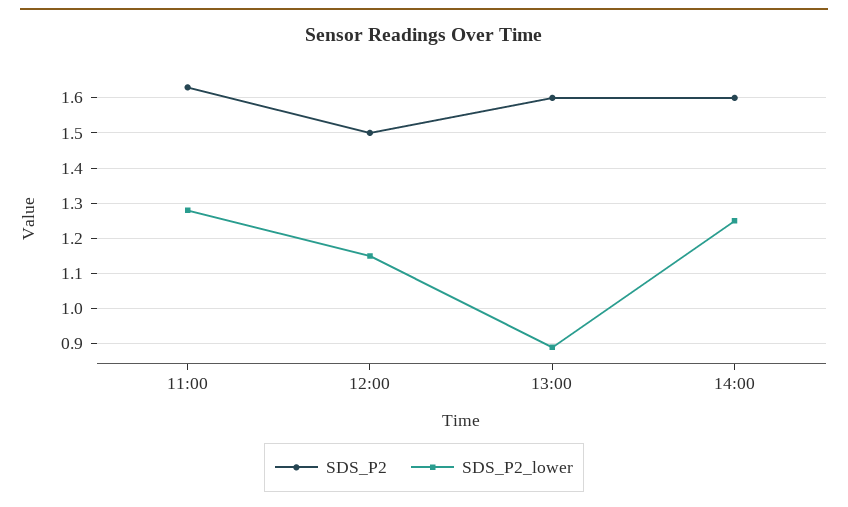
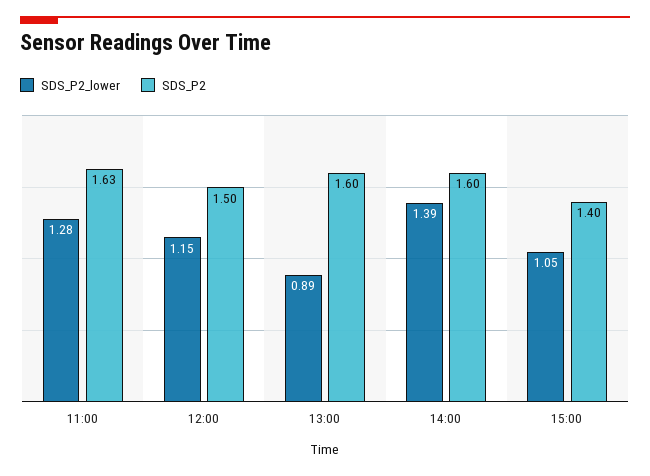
SDS_P2_lower, 14:00: 1.25 -> 1.39
SDS_P2_lower, 15:00: none -> 1.05
SDS_P2, 15:00: none -> 1.4

